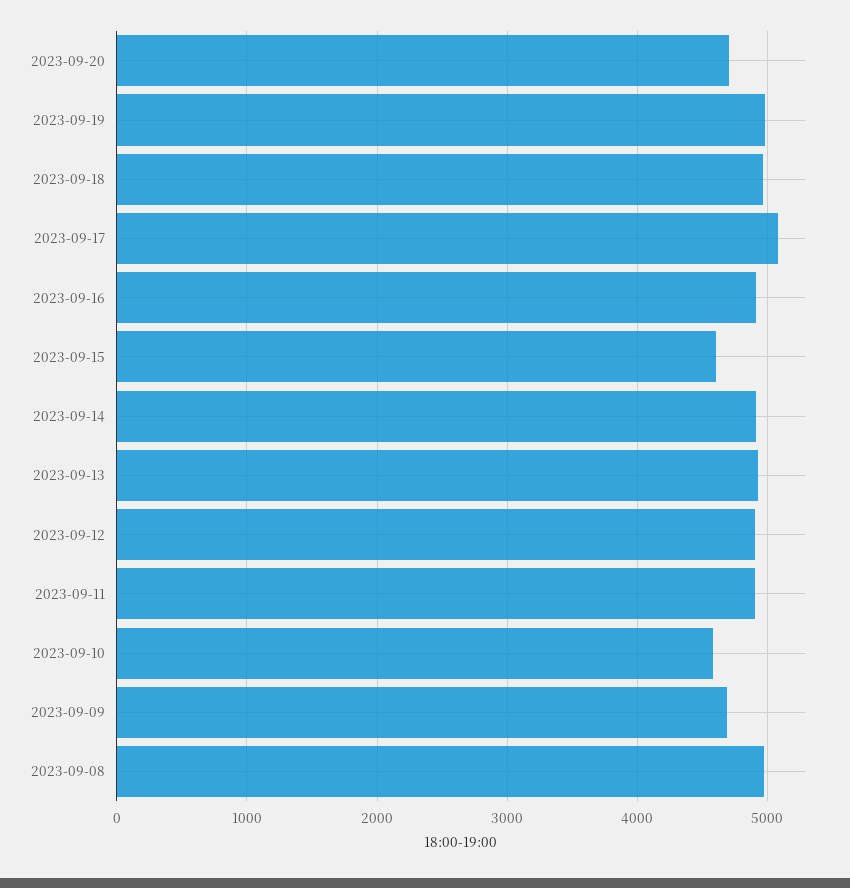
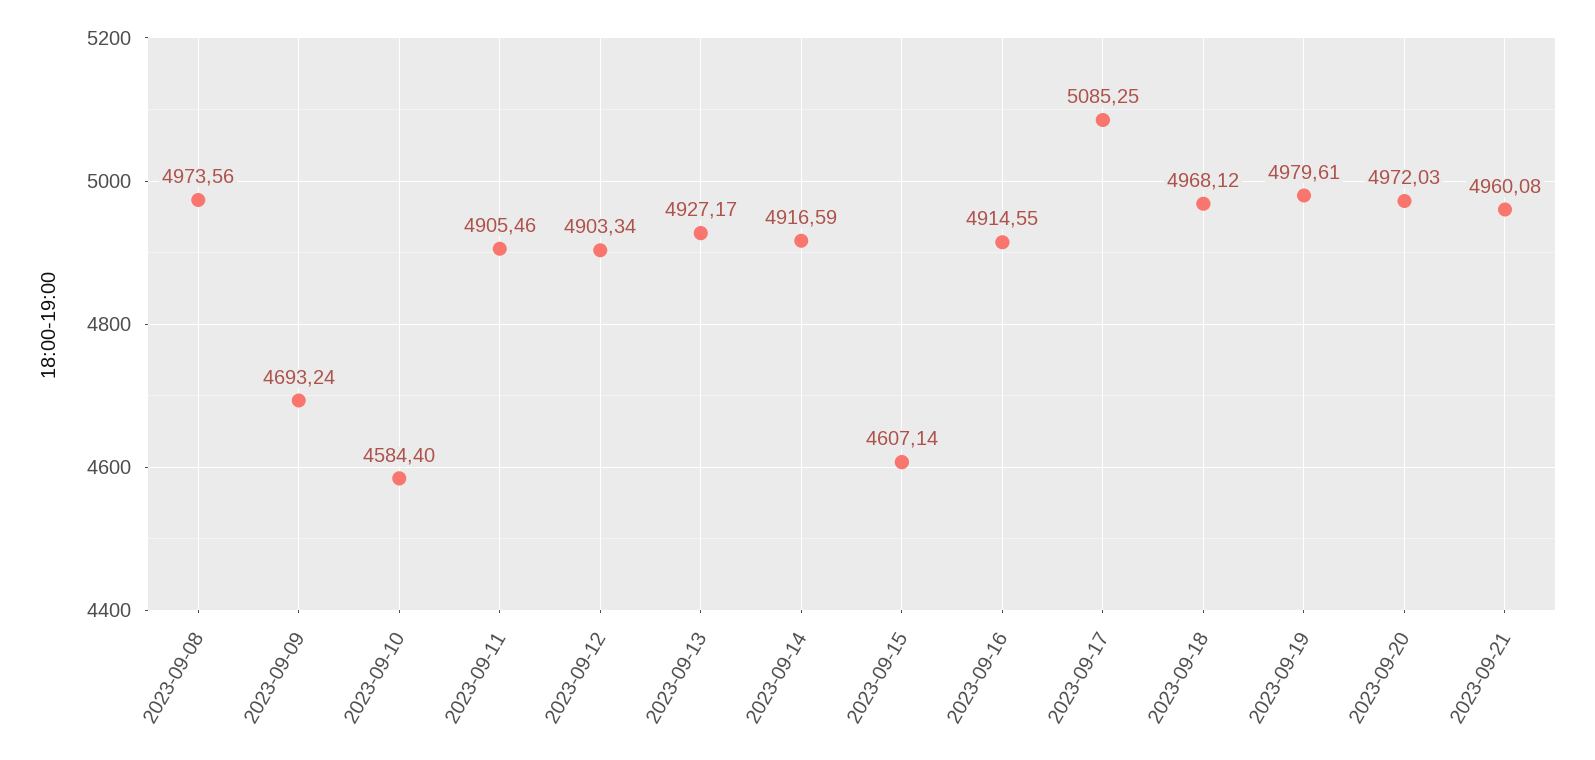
2023-09-20: 4700 -> 4972.03
2023-09-21: none -> 4960.08

